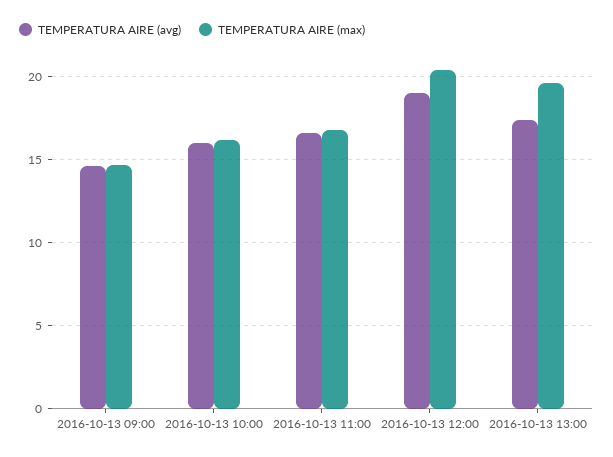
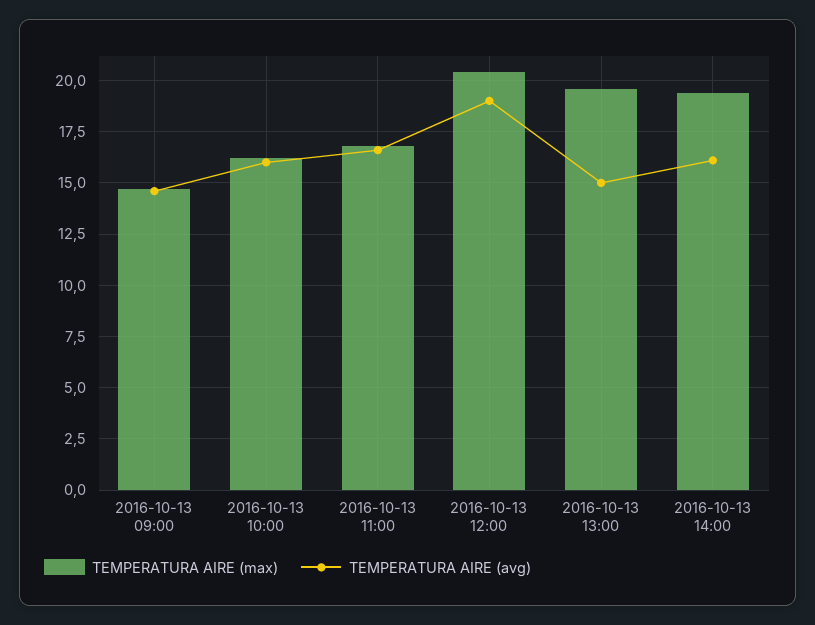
TEMPERATURA AIRE (avg), 2016-10-13 13:00: 17.5 -> 15
TEMPERATURA AIRE (max), 2016-10-13 14:00: none -> 19.5
TEMPERATURA AIRE (avg), 2016-10-13 14:00: none -> 16

